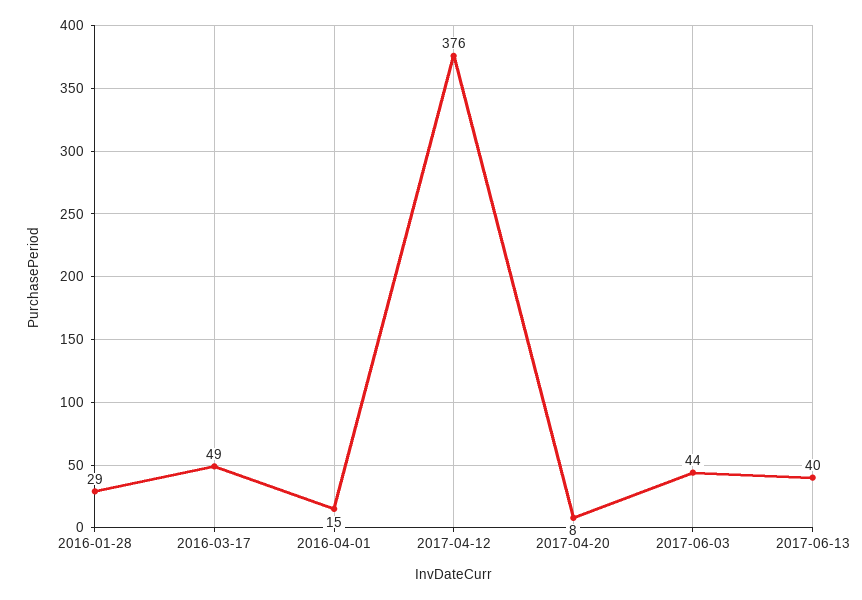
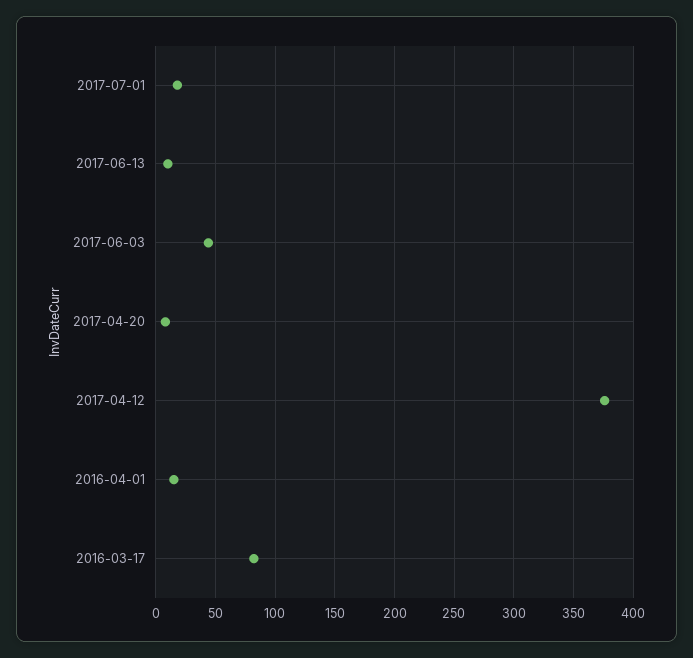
2016-01-28: 29 -> none
2016-03-17: 49 -> 80
2017-06-13: 40 -> 10
2017-07-01: none -> 20

